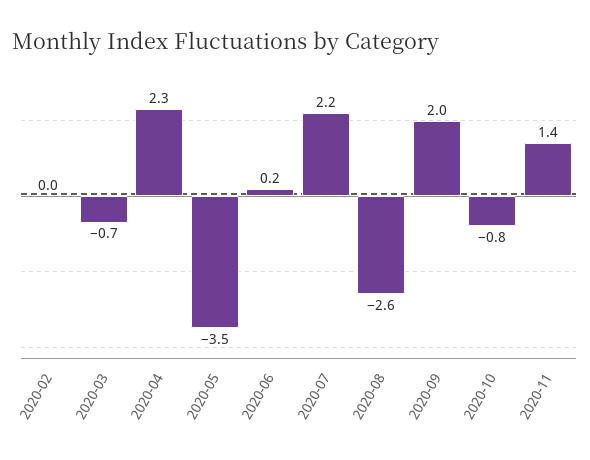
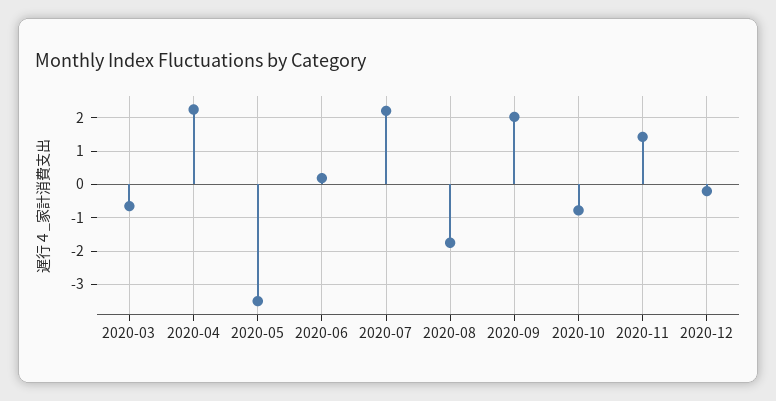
2020-02: 0 -> none
2020-08: -2.6 -> -1.8
2020-12: none -> -0.2

